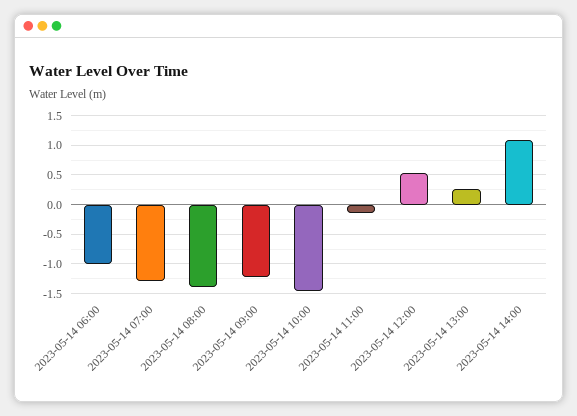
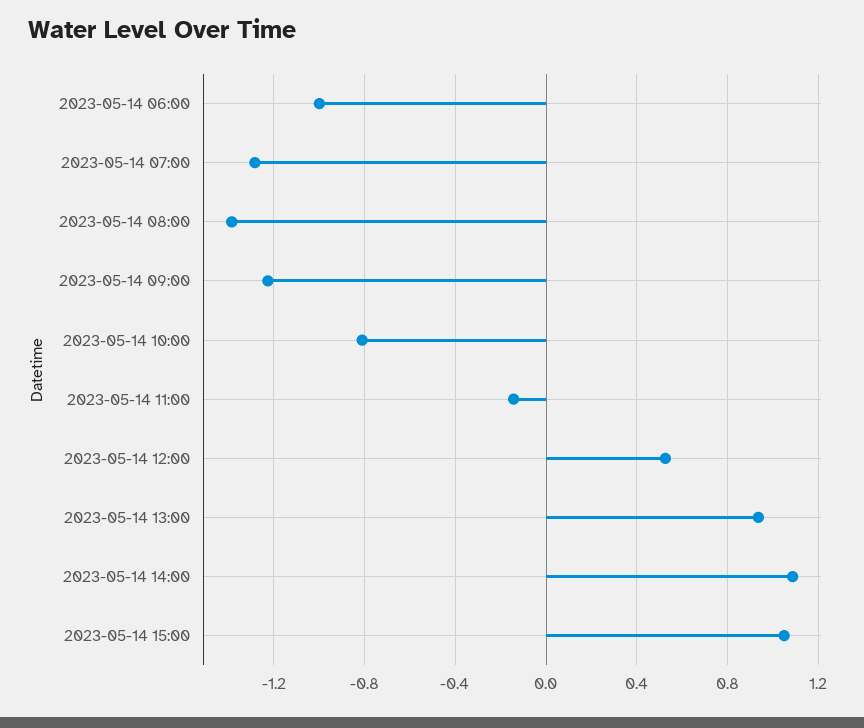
2023-05-14 10:00: -1.5 -> -0.8
2023-05-14 13:00: 0.25 -> 0.95
2023-05-14 15:00: none -> 1.05

